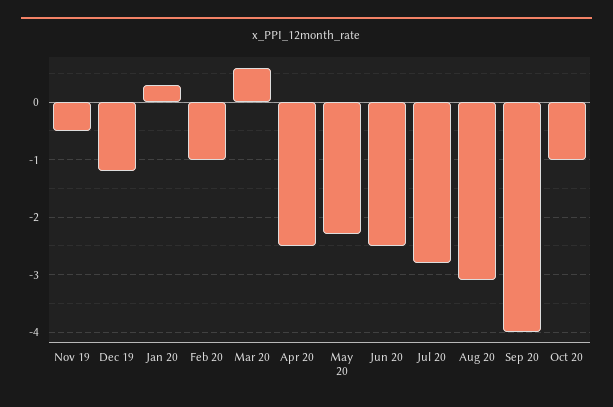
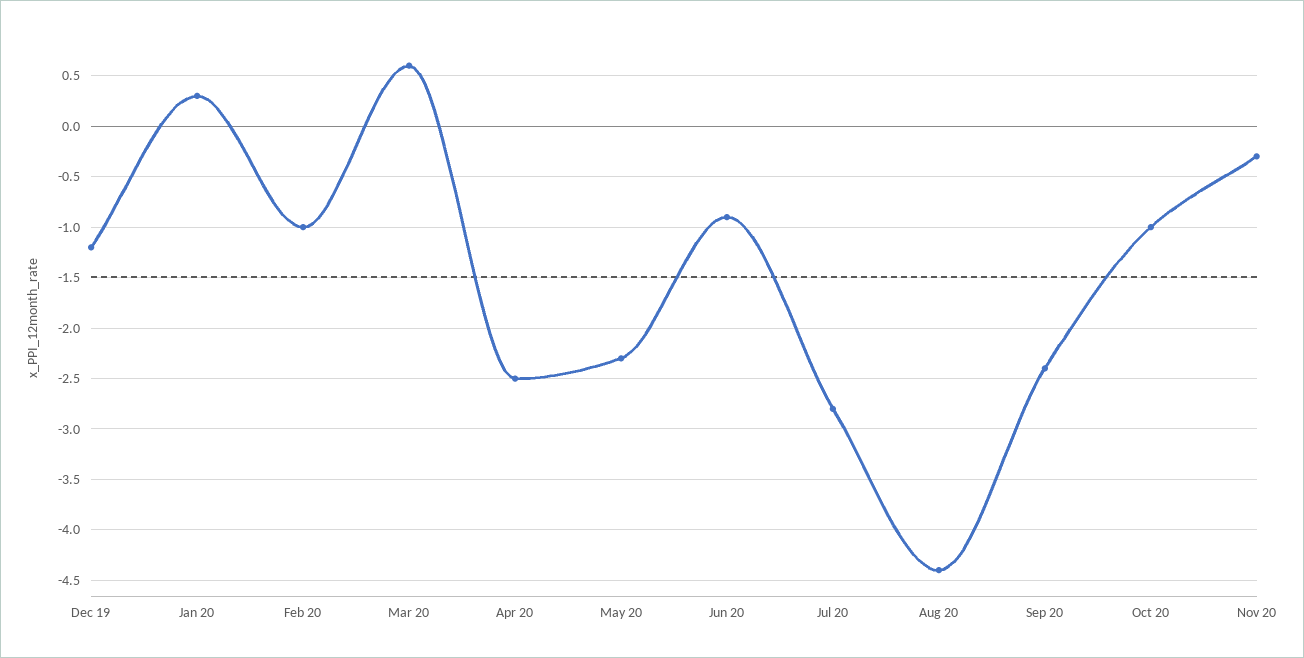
Nov 19: -0.5 -> none
Jun 20: -2.5 -> -0.9
Aug 20: -3 -> -4.4
Sep 20: -4 -> -2.4
Nov 20: none -> -0.3

